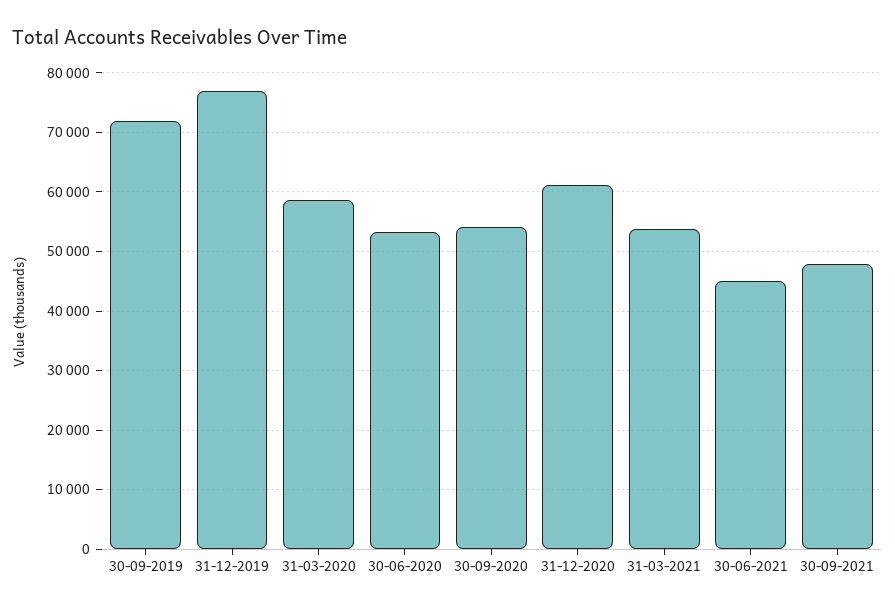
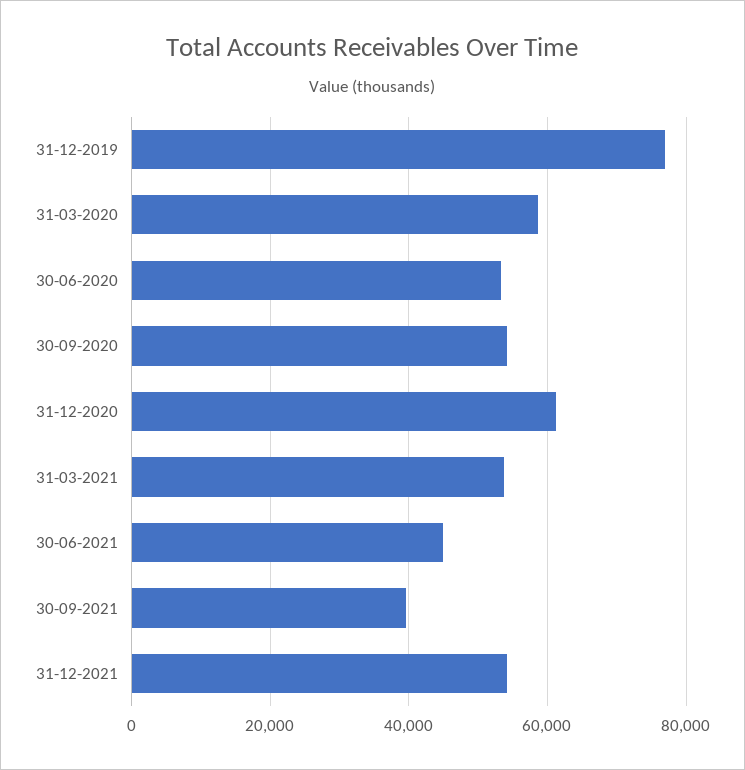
30-09-2019: 72000 -> none
30-09-2021: 48000 -> 40000
31-12-2021: none -> 54000

